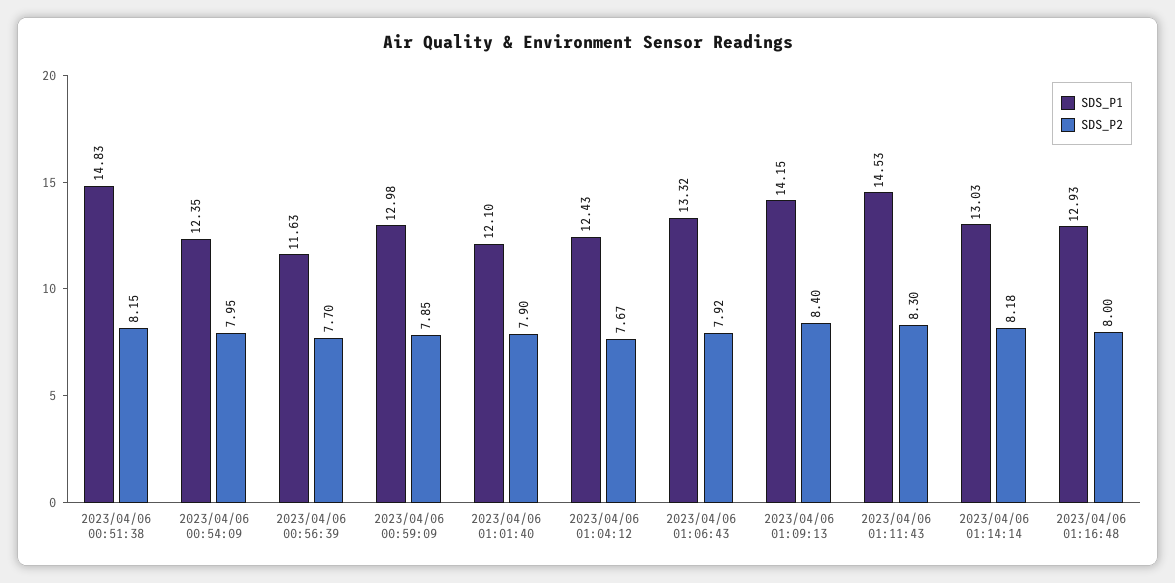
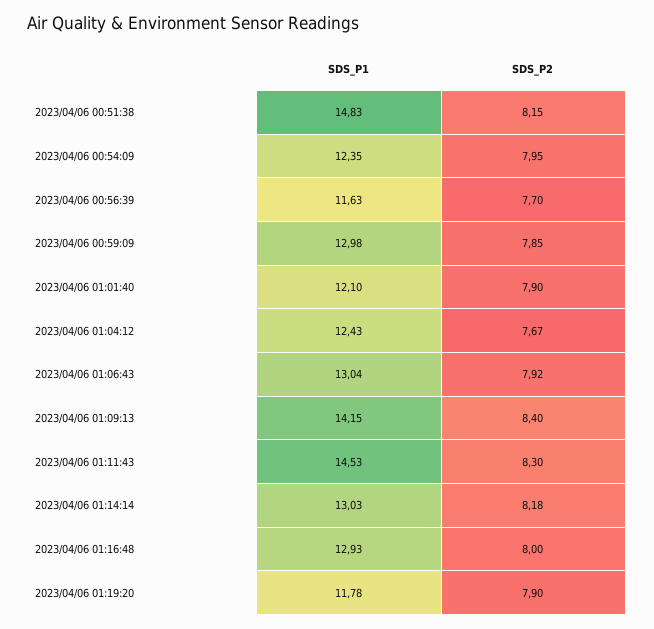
SDS_P1, 2023/04/06 01:06:43: 13.32 -> 13.04
SDS_P1, 2023/04/06 01:19:20: none -> 11.78
SDS_P2, 2023/04/06 01:19:20: none -> 7.9

